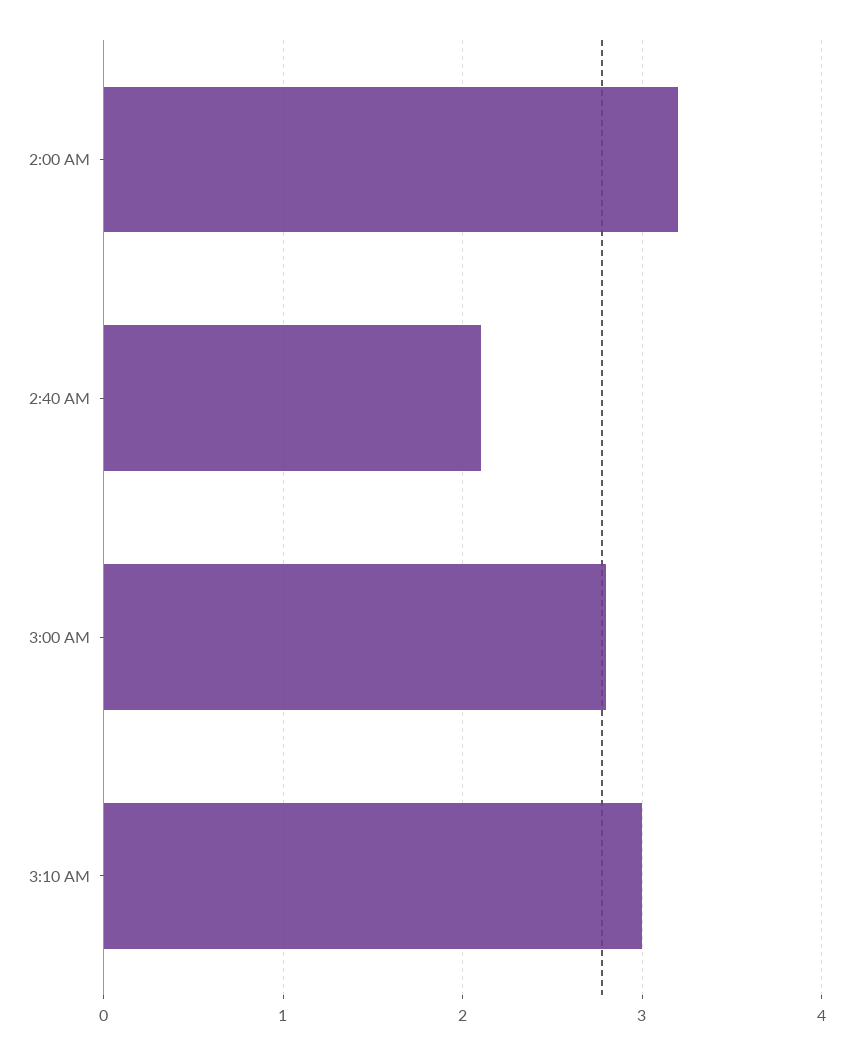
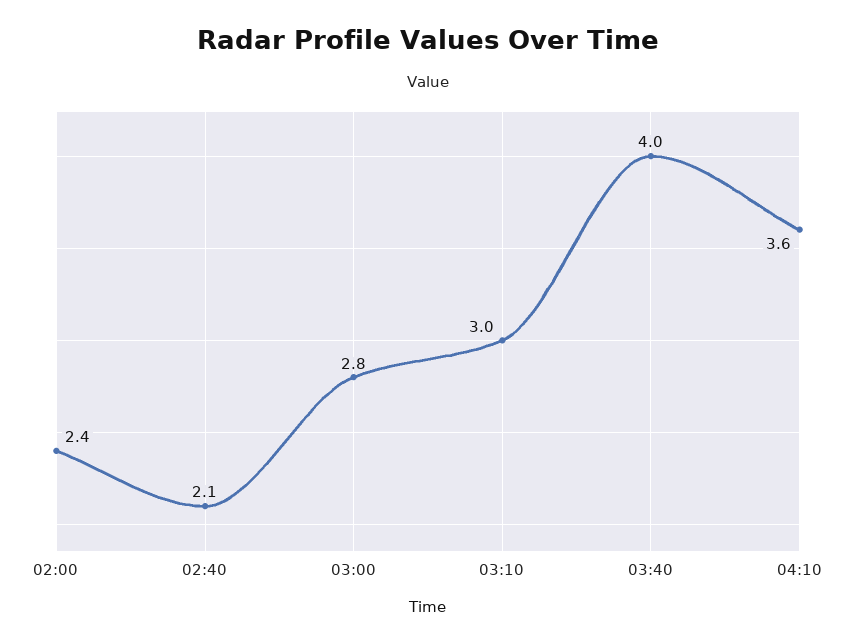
2:00 AM: 3.2 -> 2.4
03:40: none -> 4
04:10: none -> 3.6

